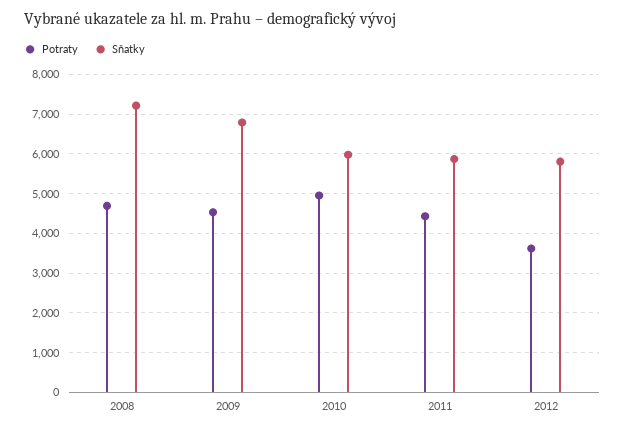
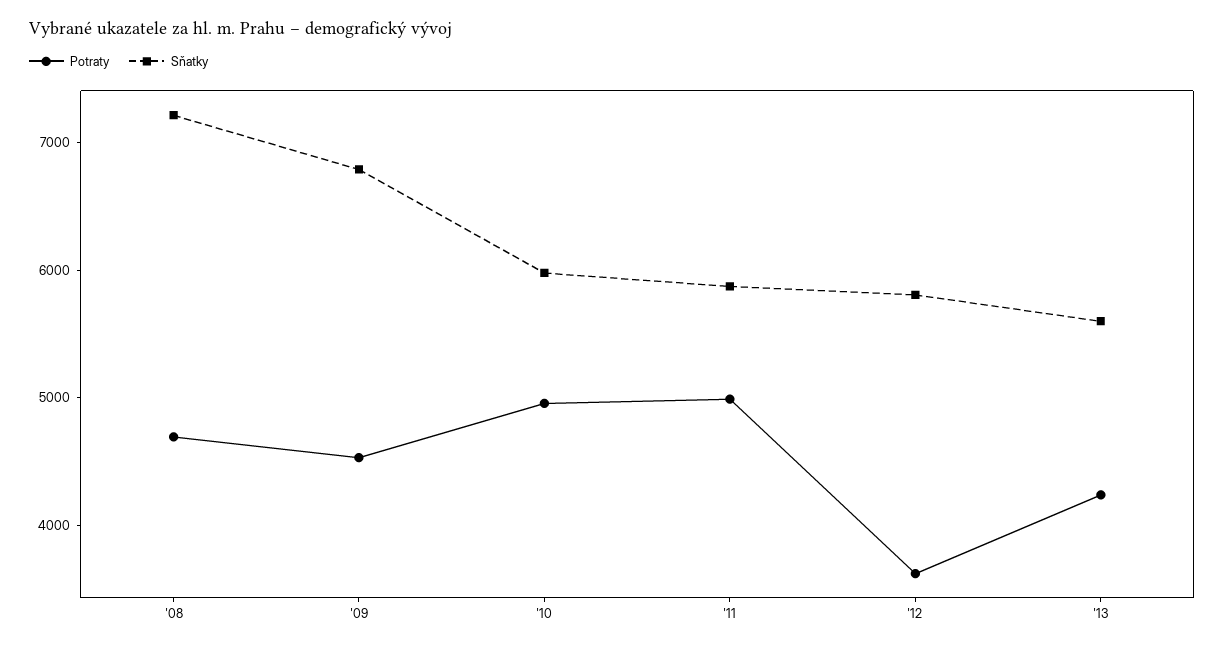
Potraty, 2011: 4400 -> 5000
Potraty, '13: none -> 4200
Sňatky, '13: none -> 5600

